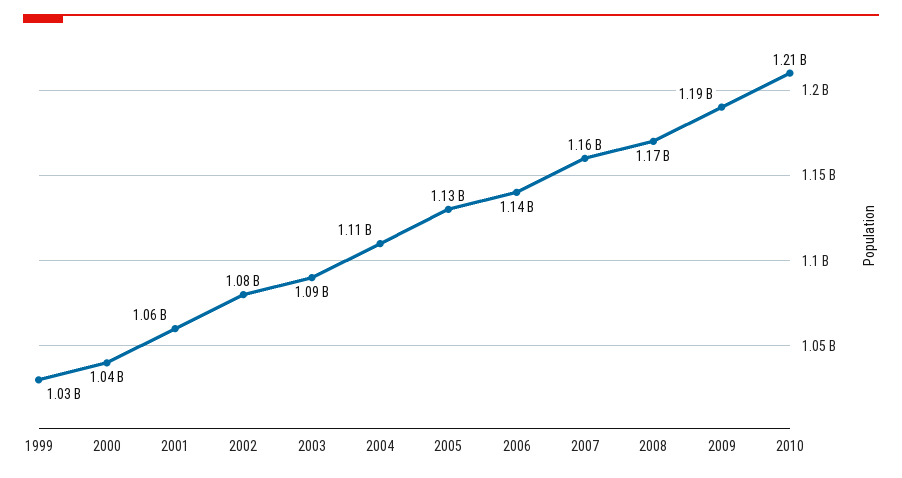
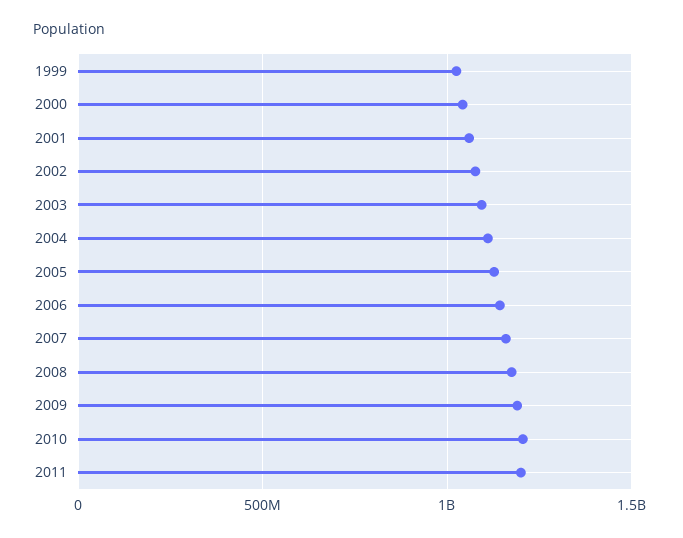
2011: none -> 1200000000

